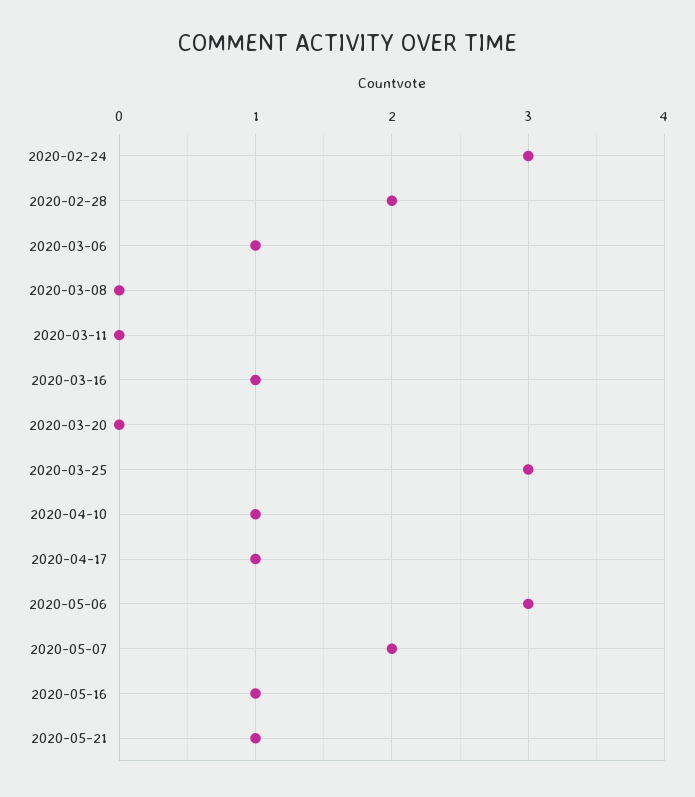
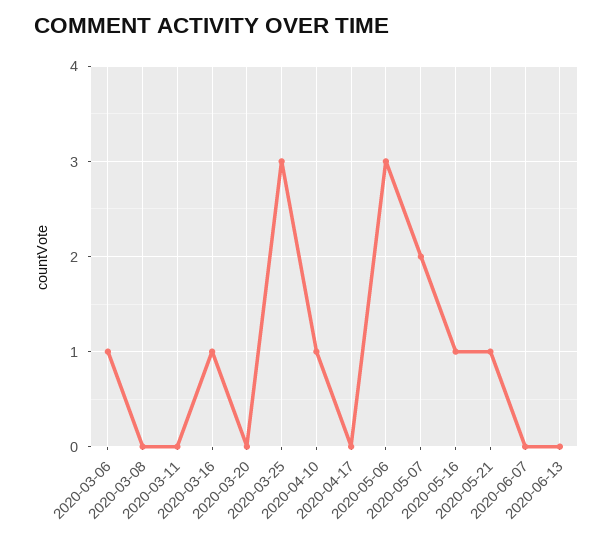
2020-02-24: 3 -> none
2020-02-28: 2 -> none
2020-04-17: 1 -> 0
2020-06-07: none -> 0
2020-06-13: none -> 0

